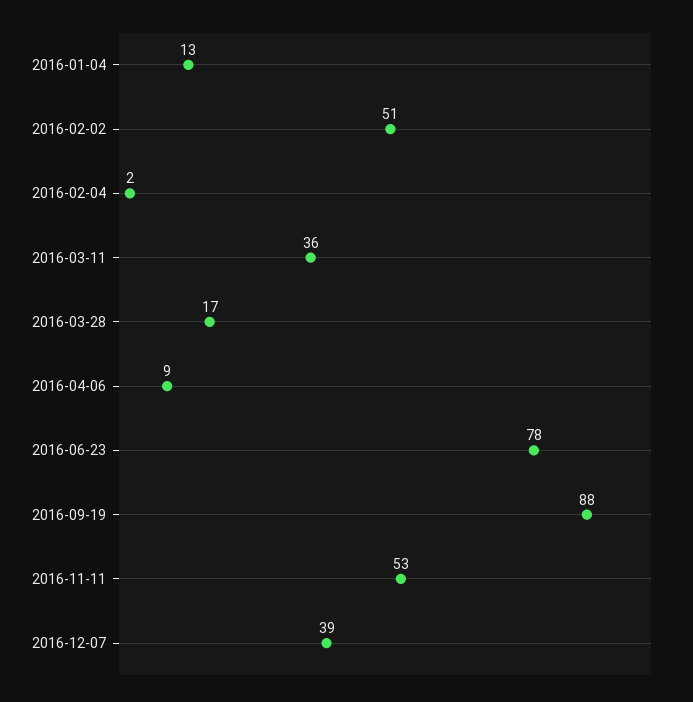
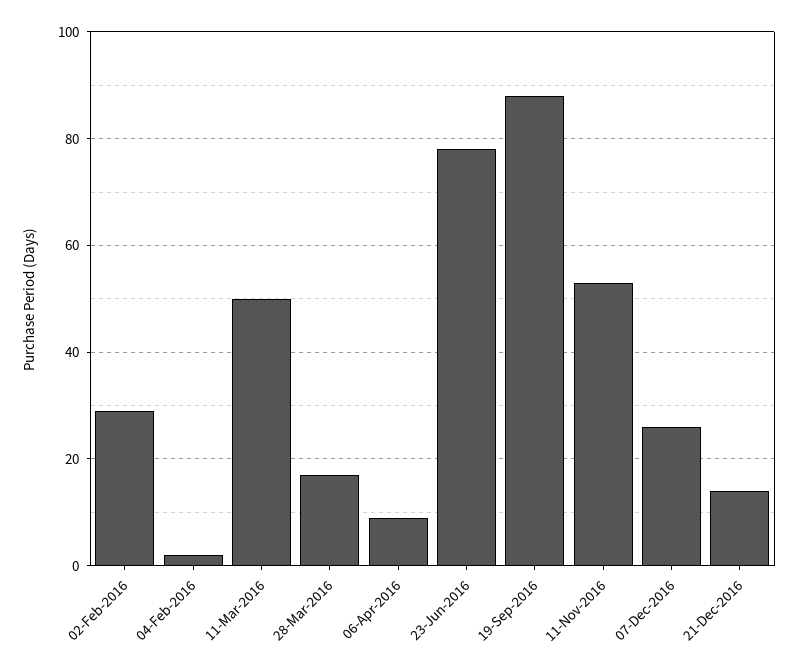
2016-01-04: 13 -> none
2016-02-02: 51 -> 30
2016-03-11: 36 -> 50
2016-12-07: 39 -> 25
21-Dec-2016: none -> 15

